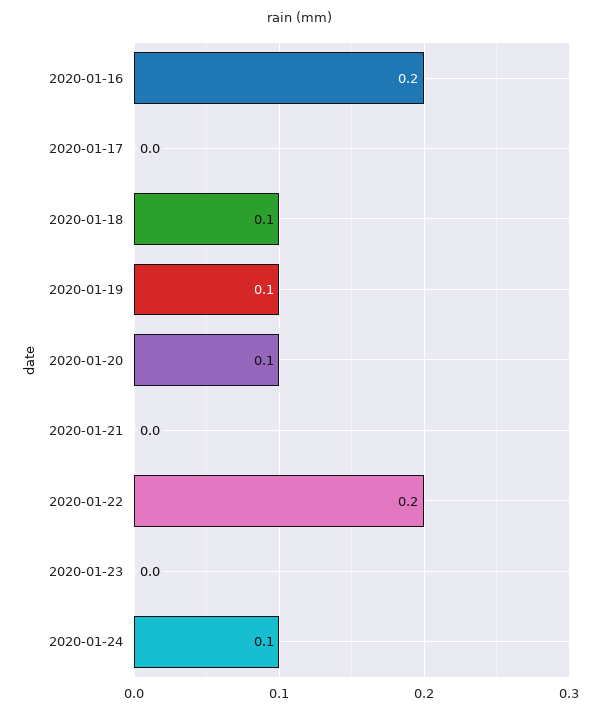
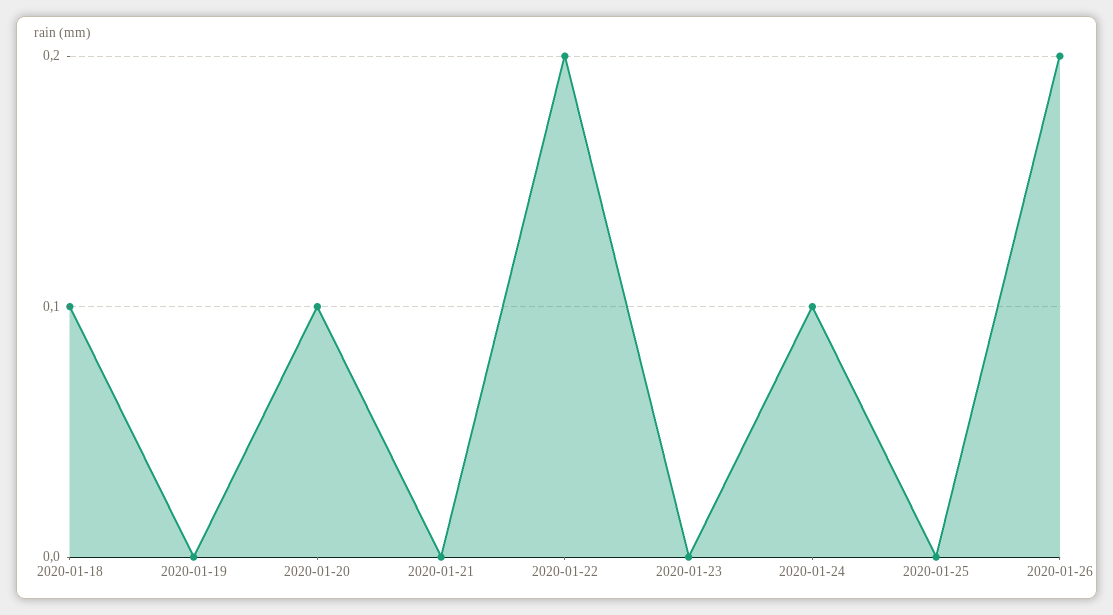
2020-01-16: 0.2 -> none
2020-01-17: 0 -> none
2020-01-19: 0.1 -> 0
2020-01-25: none -> 0
2020-01-26: none -> 0.2

